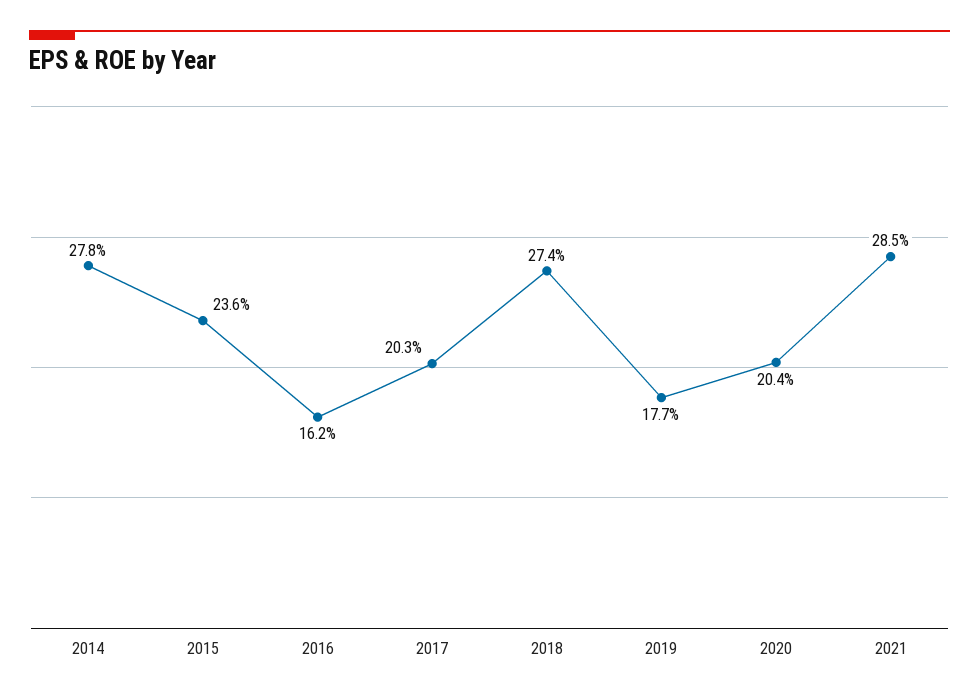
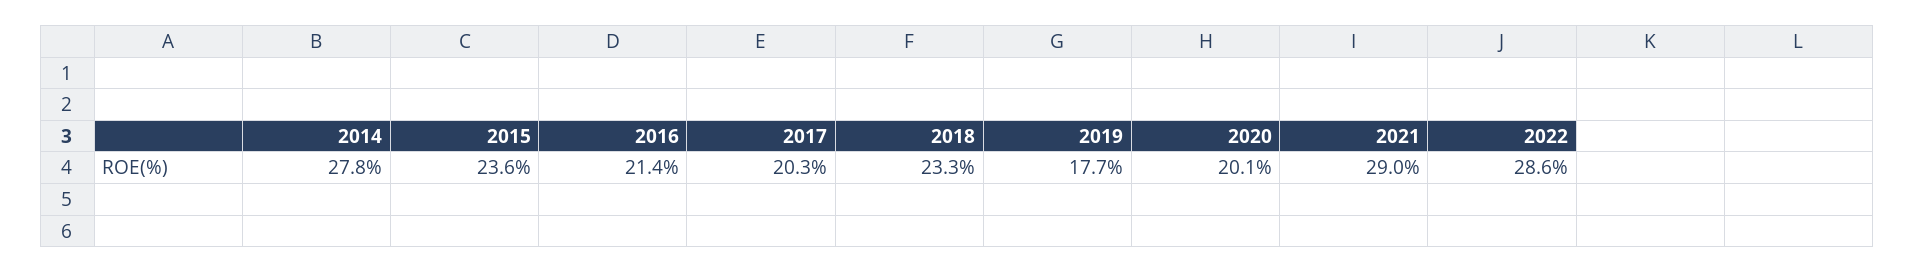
2016: 16.2 -> 21.4
2018: 27.4 -> 23.3
2020: 20.4 -> 20.1
2021: 28.5 -> 29
2022: none -> 28.6

